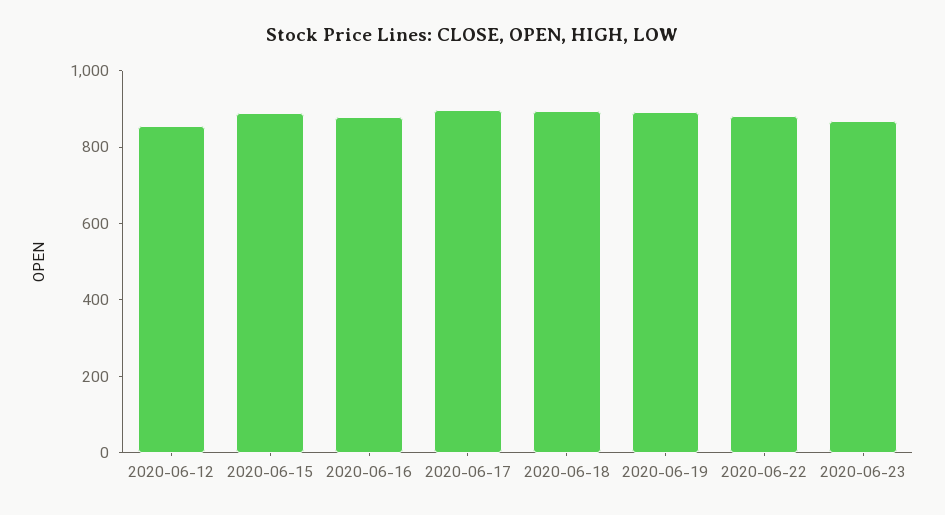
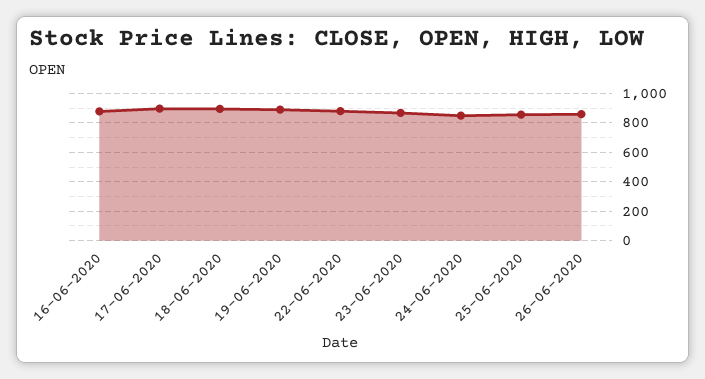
2020-06-12: 850 -> none
2020-06-15: 900 -> none
24-06-2020: none -> 850
25-06-2020: none -> 850
26-06-2020: none -> 850

